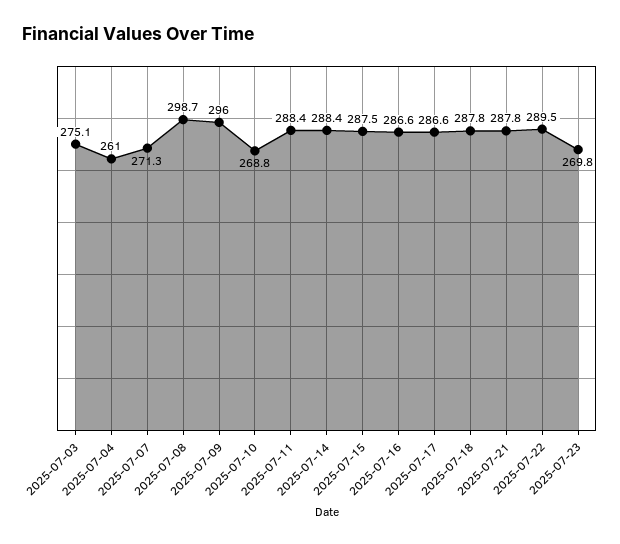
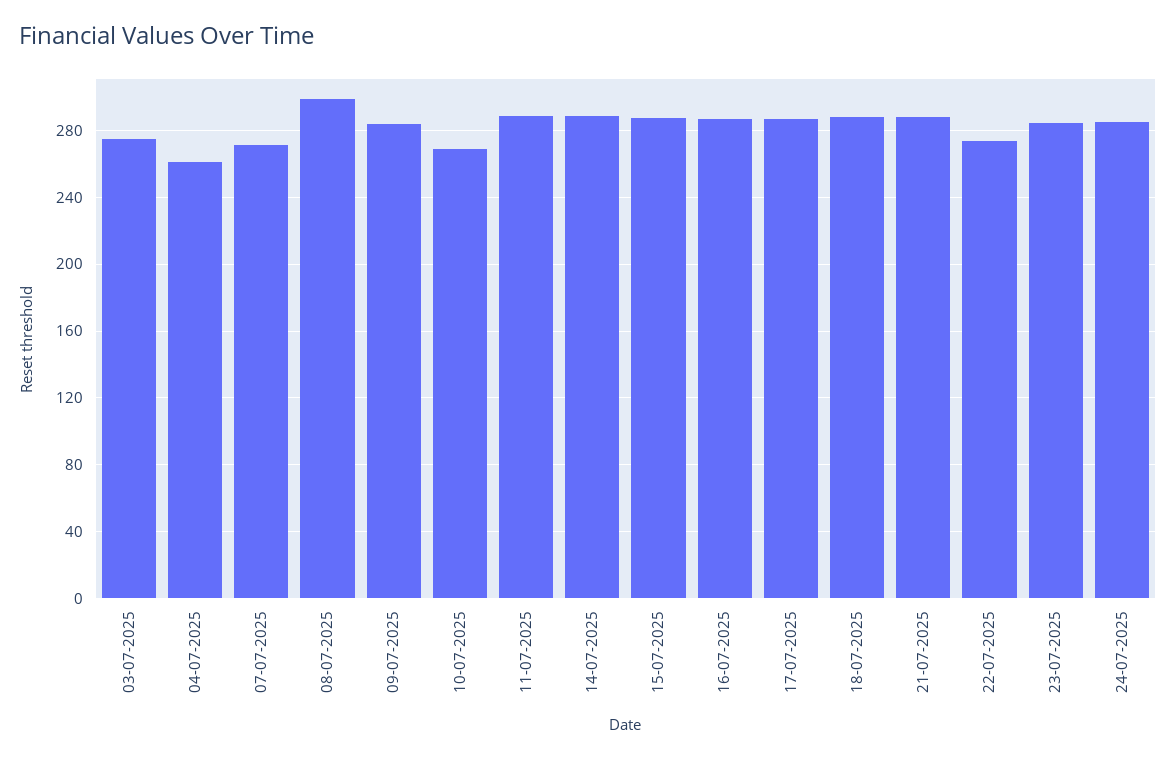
2025-07-09: 296 -> 285
2025-07-22: 289.5 -> 275
2025-07-23: 269.8 -> 285
24-07-2025: none -> 285

